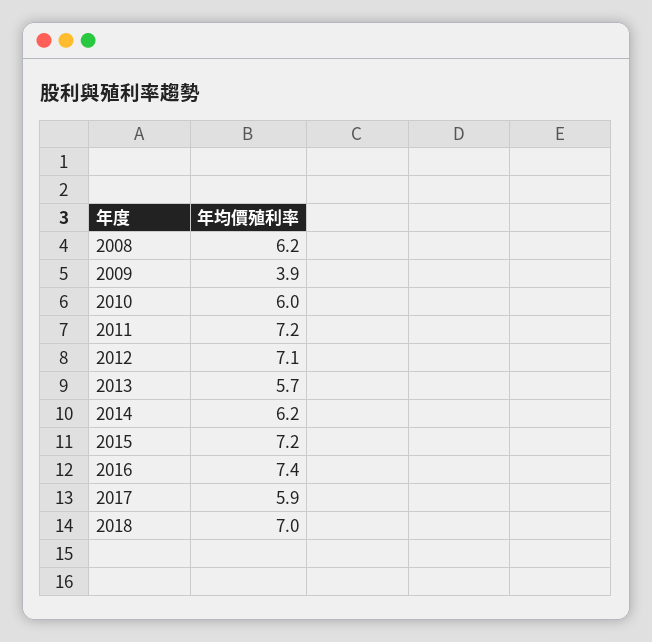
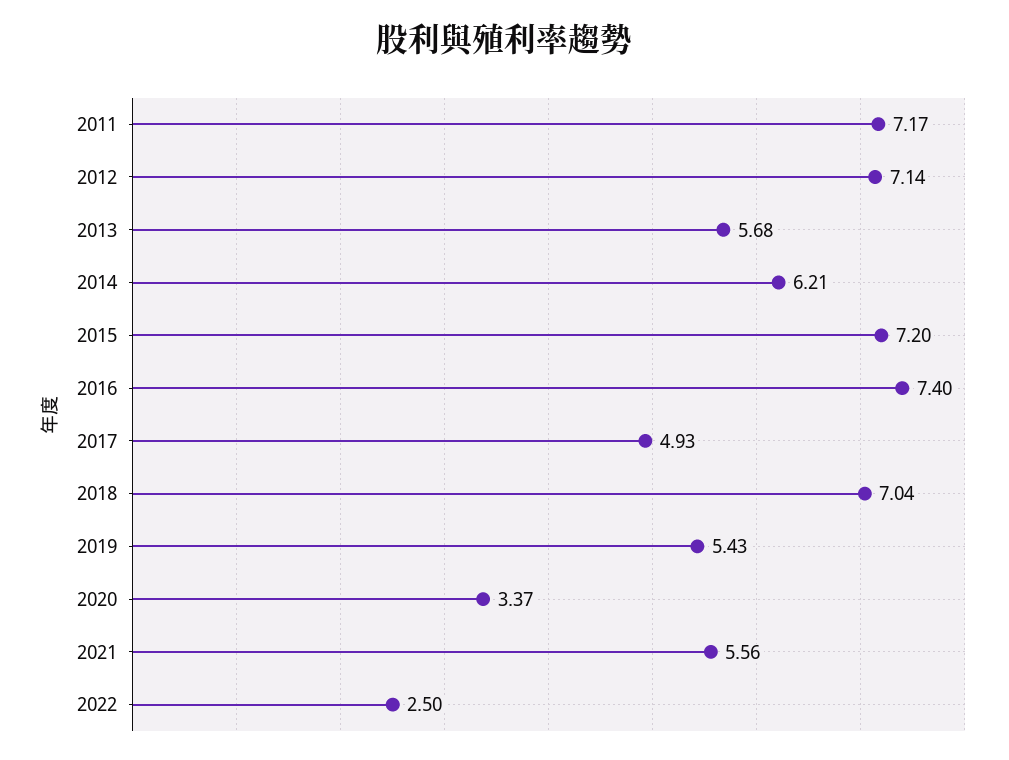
2008: 6.2 -> none
2009: 3.9 -> none
2010: 6 -> none
2017: 5.9 -> 4.93
2019: none -> 5.43
2020: none -> 3.37
2021: none -> 5.56
2022: none -> 2.5

